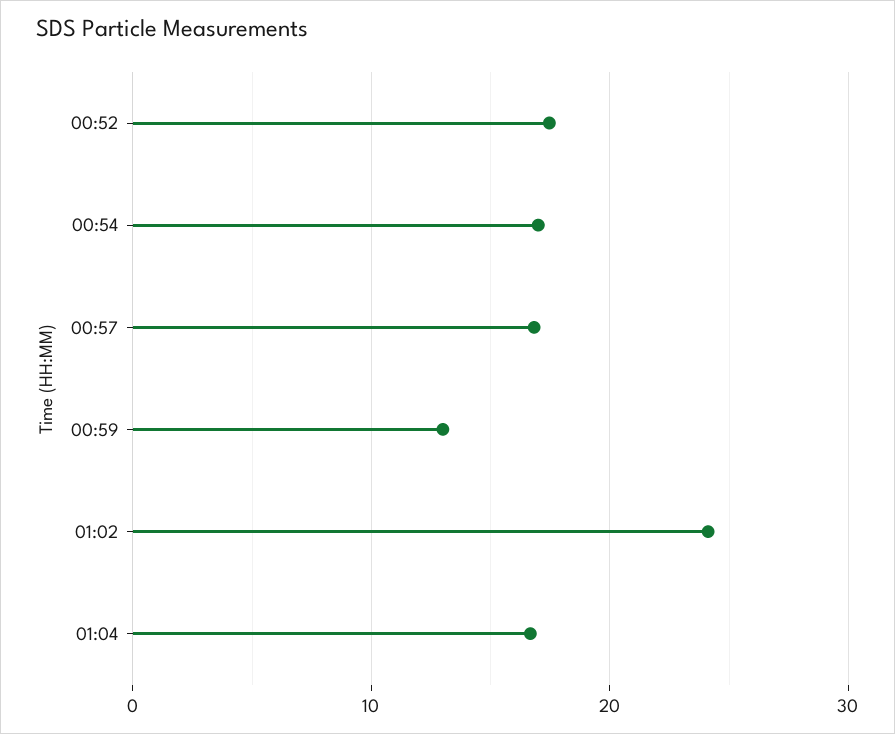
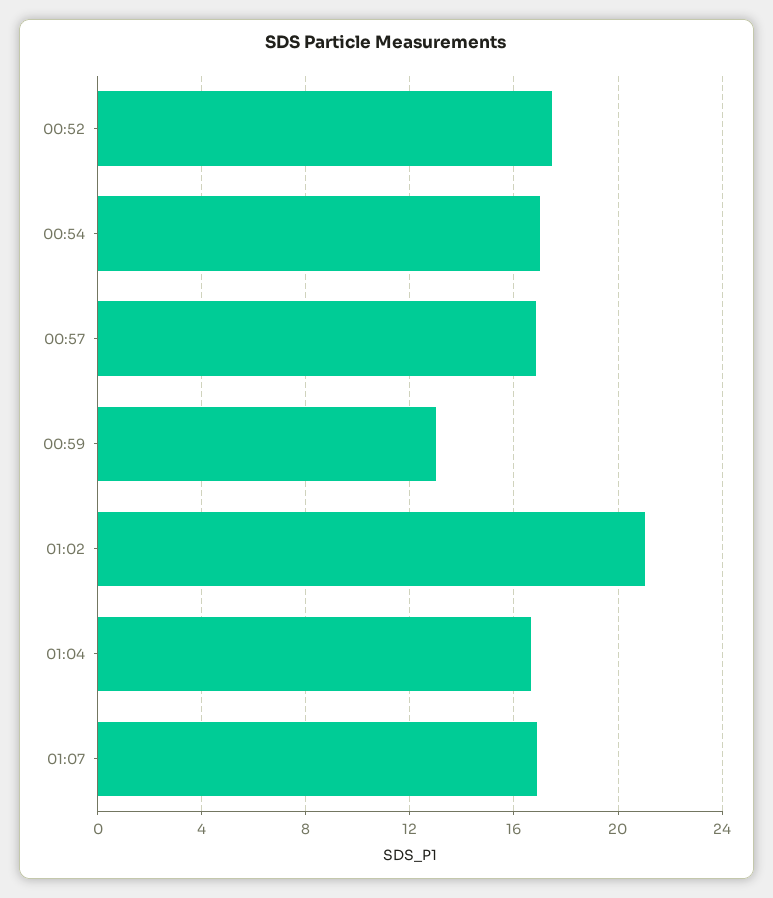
01:02: 24 -> 21
01:07: none -> 17

